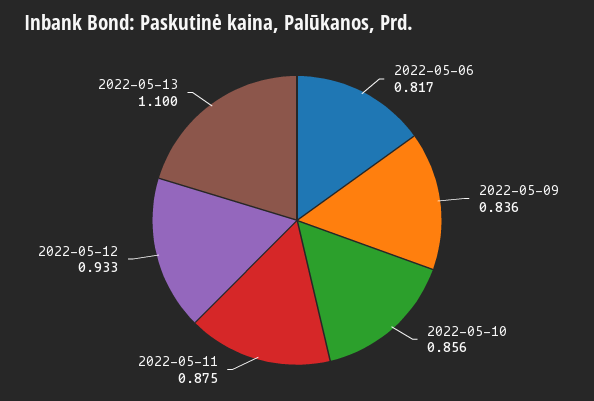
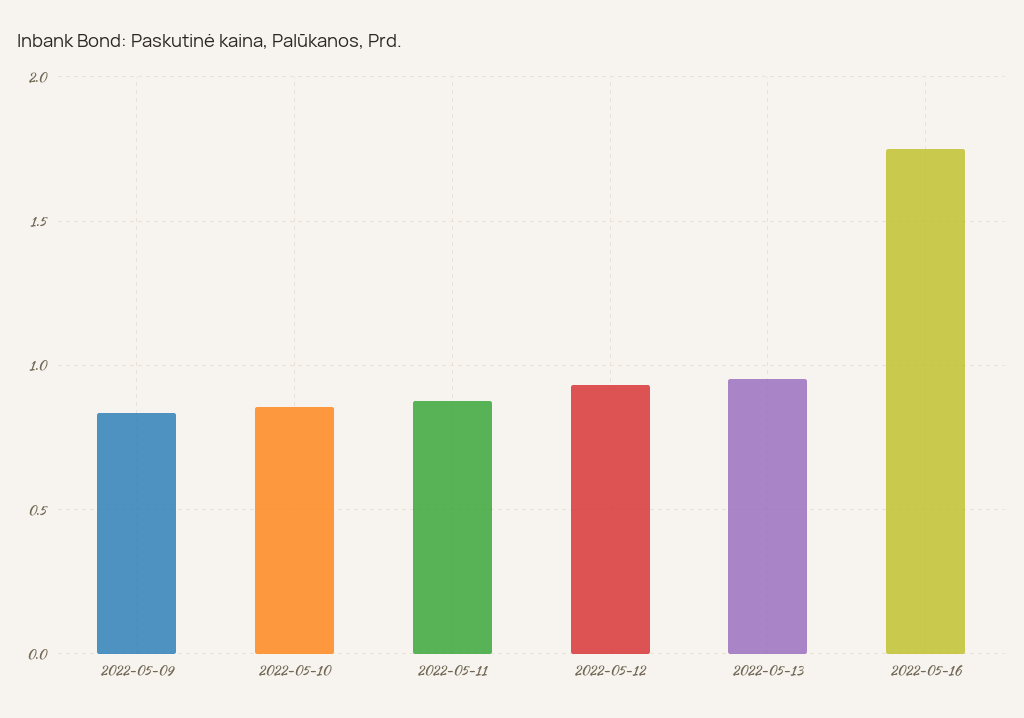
2022-05-06: 0.817 -> none
2022-05-13: 1.1 -> 0.95
2022-05-16: none -> 1.75

